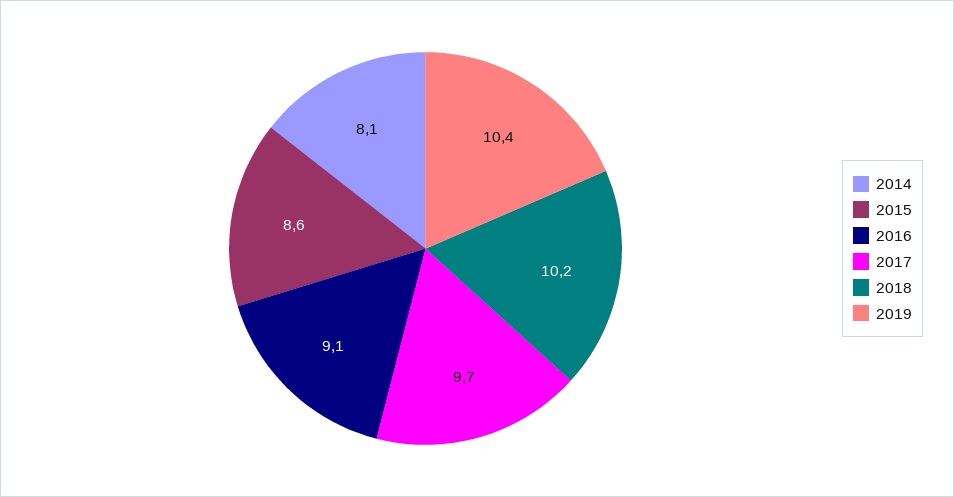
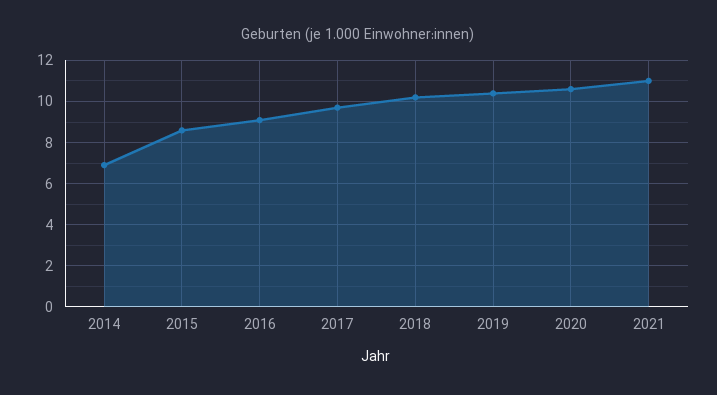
2014: 8.1 -> 7
2020: none -> 10.5
2021: none -> 11

